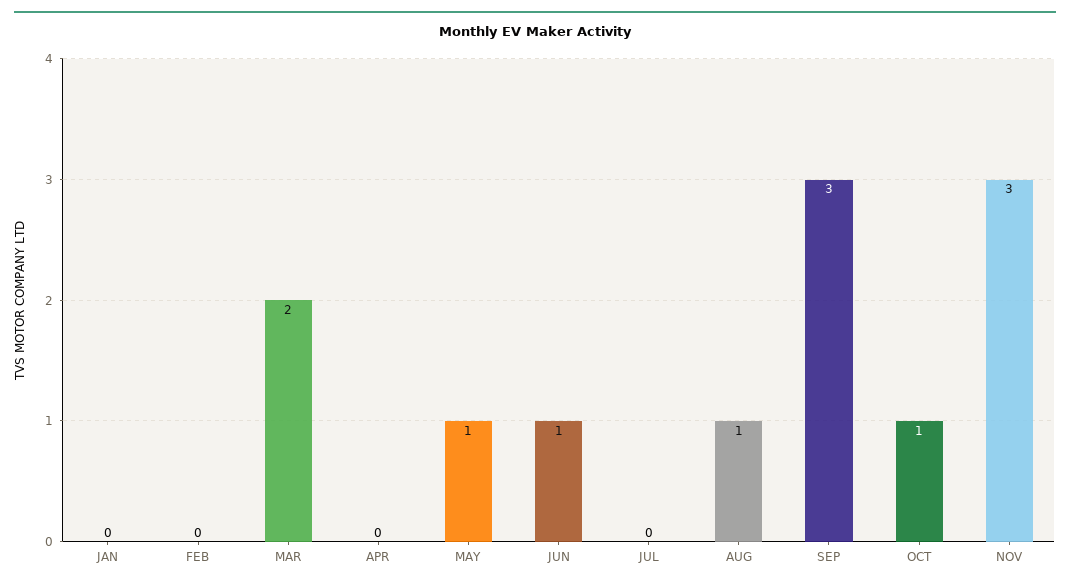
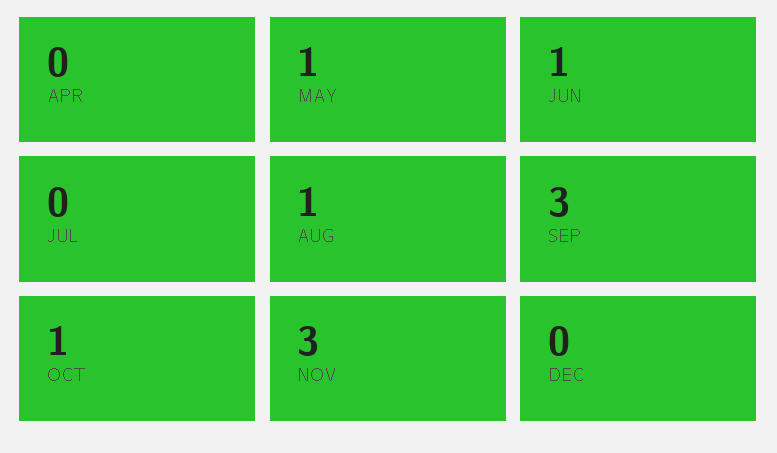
JAN: 0 -> none
FEB: 0 -> none
MAR: 2 -> none
DEC: none -> 0

